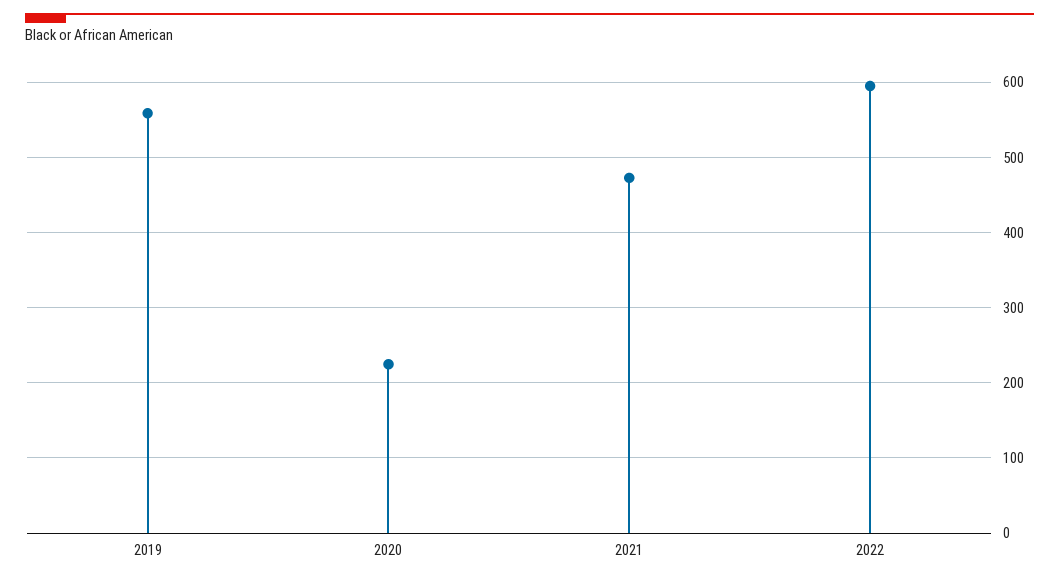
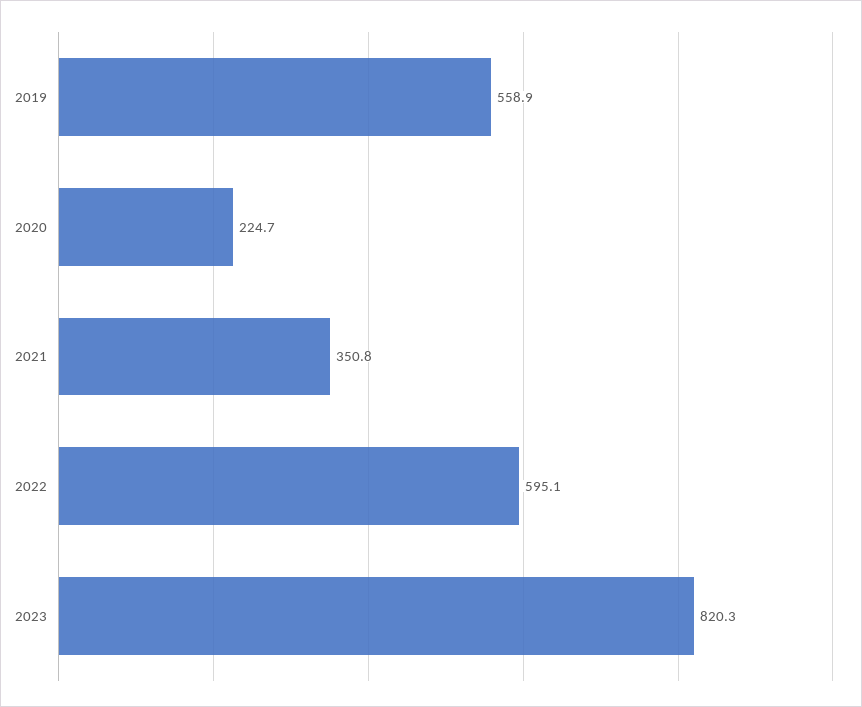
2021: 470 -> 350.8
2023: none -> 820.3

